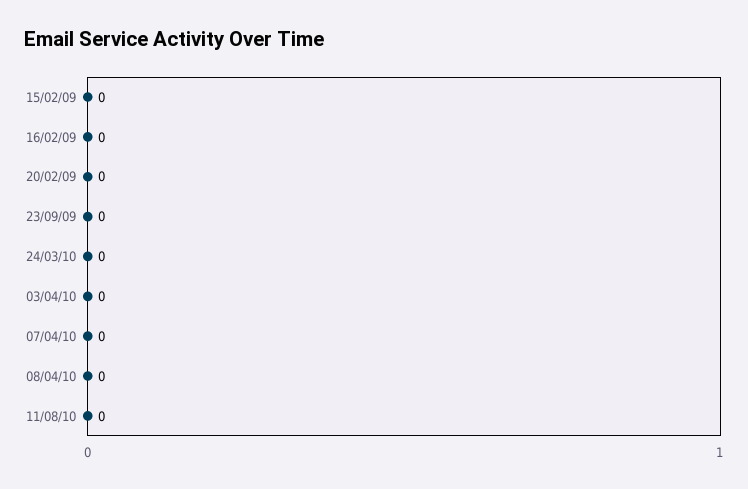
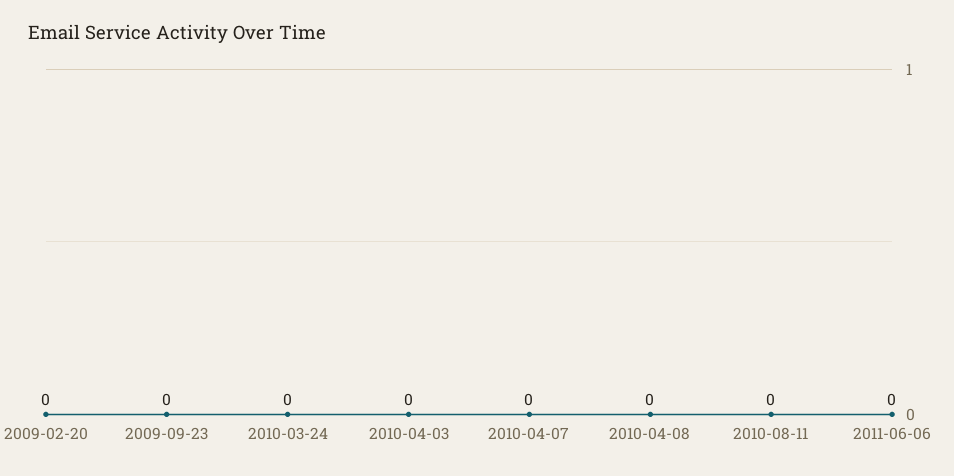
15/02/09: 0 -> none
16/02/09: 0 -> none
2011-06-06: none -> 0

